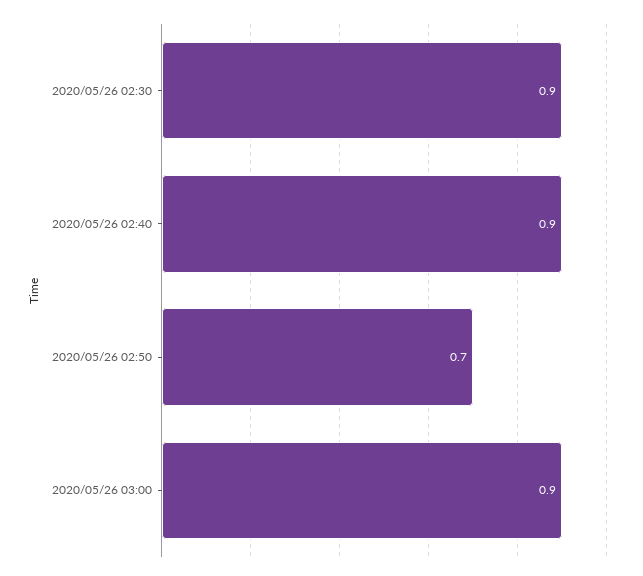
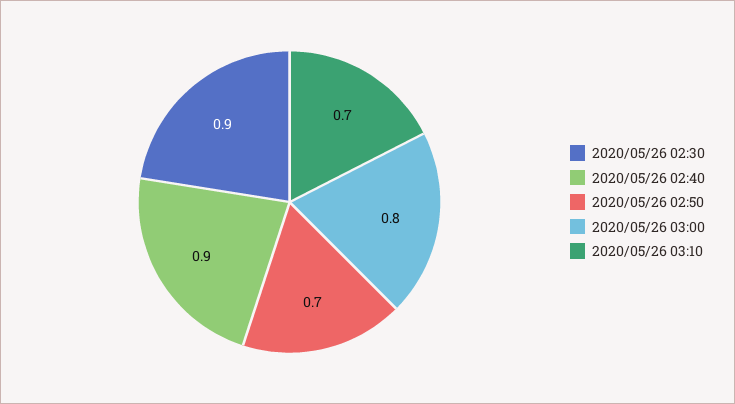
2020/05/26 03:00: 0.9 -> 0.8
2020/05/26 03:10: none -> 0.7

